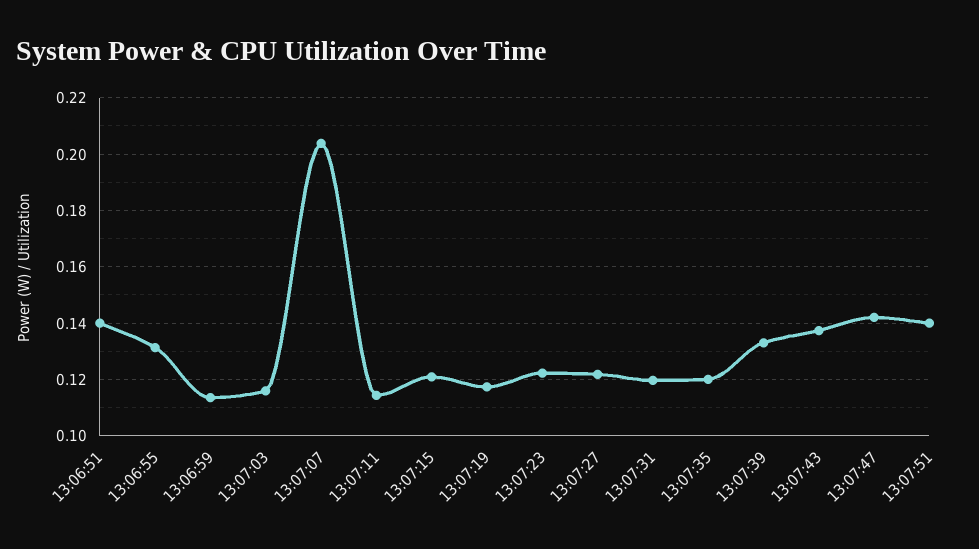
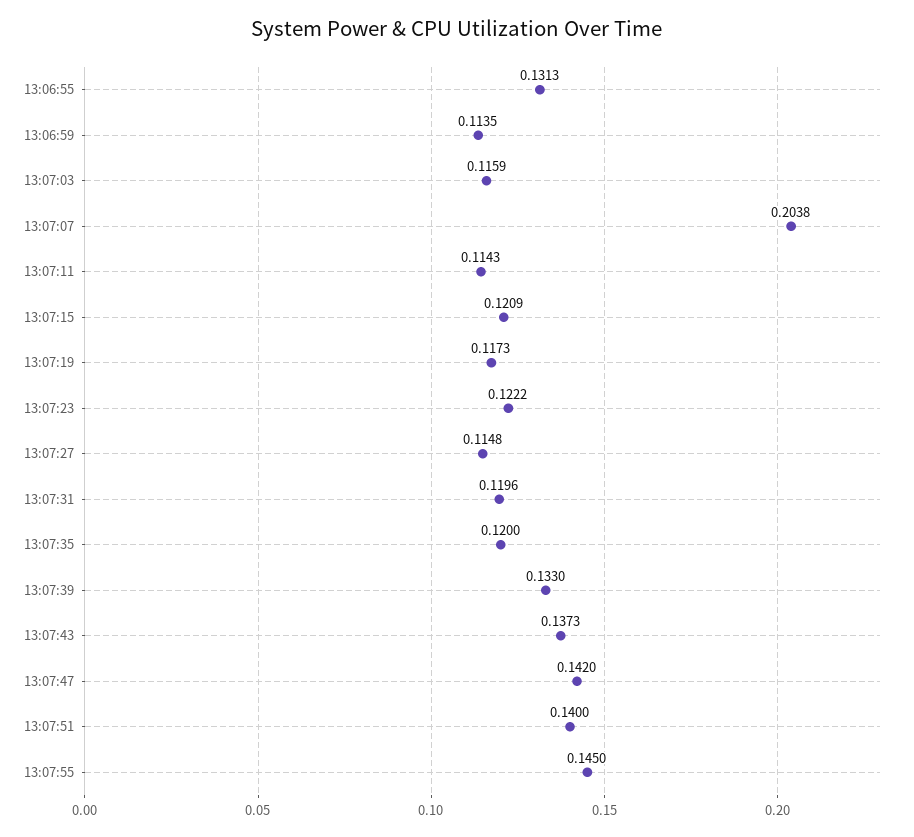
13:06:51: 0.14 -> none
13:07:27: 0.1225 -> 0.1148
13:07:55: none -> 0.145

